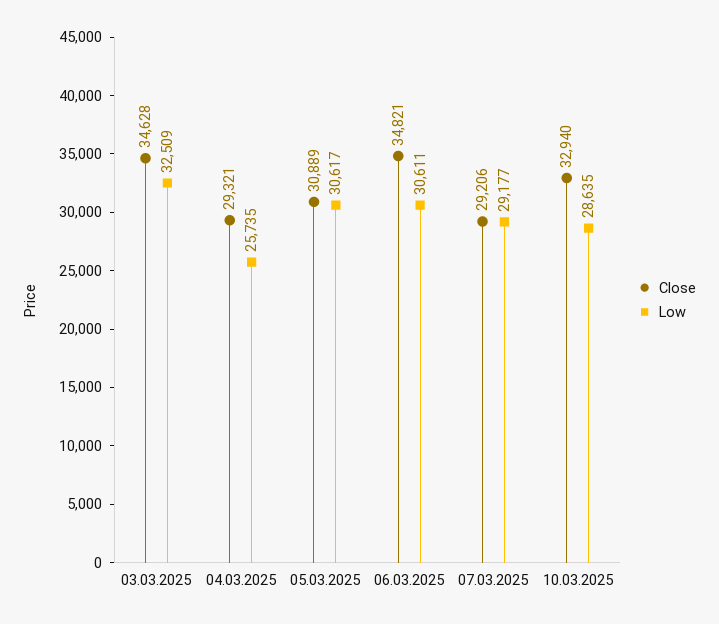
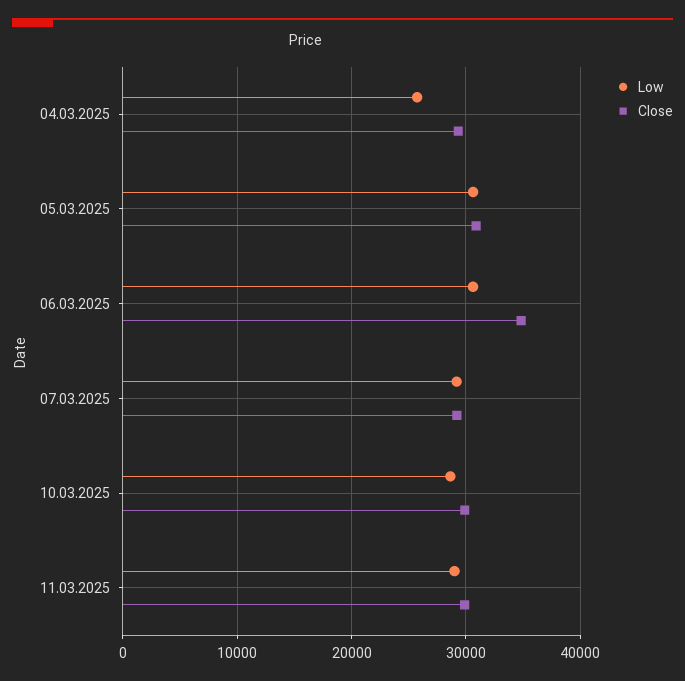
Close, 03.03.2025: 34628 -> none
Low, 03.03.2025: 32509 -> none
Close, 10.03.2025: 32940 -> 30000
Low, 11.03.2025: none -> 29000
Close, 11.03.2025: none -> 30000

